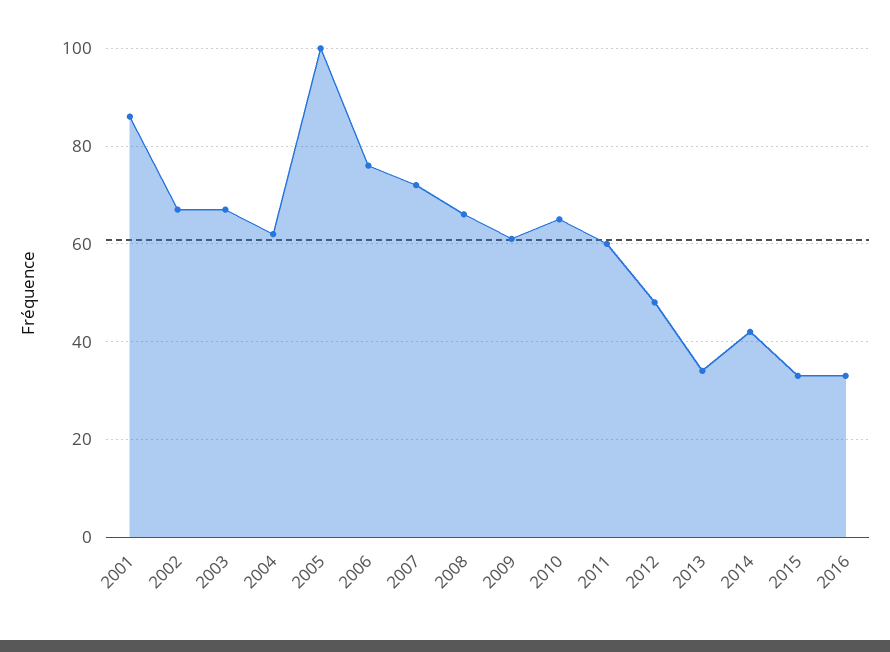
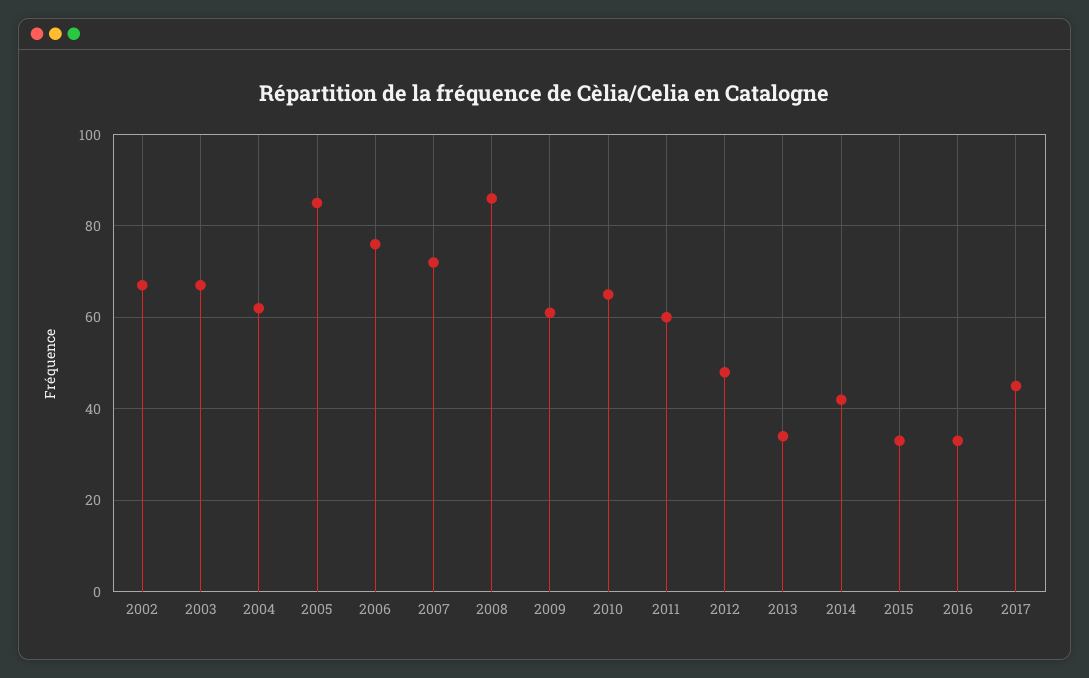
2001: 85 -> none
2005: 100 -> 85
2008: 65 -> 85
2017: none -> 45

